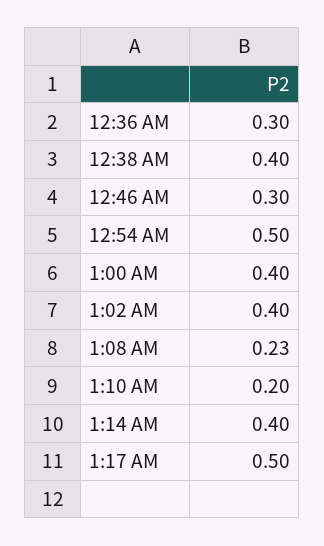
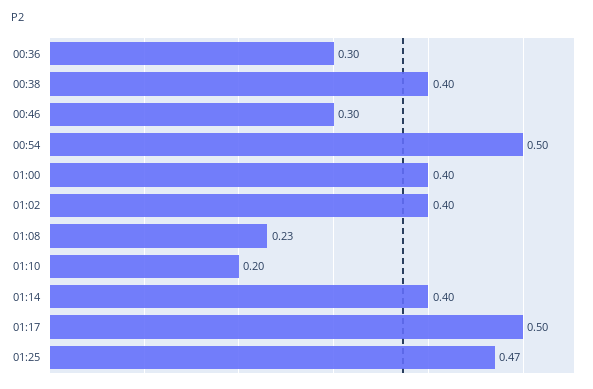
01:25: none -> 0.47

